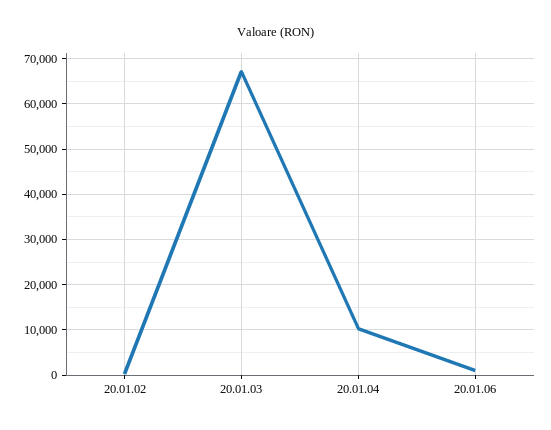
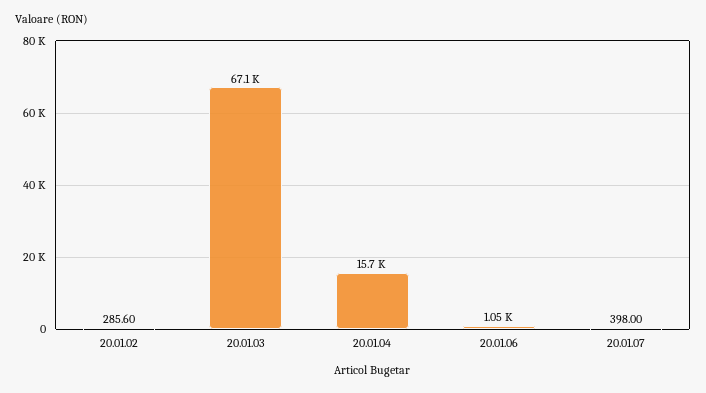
20.01.04: 10000 -> 15700
20.01.07: none -> 398

